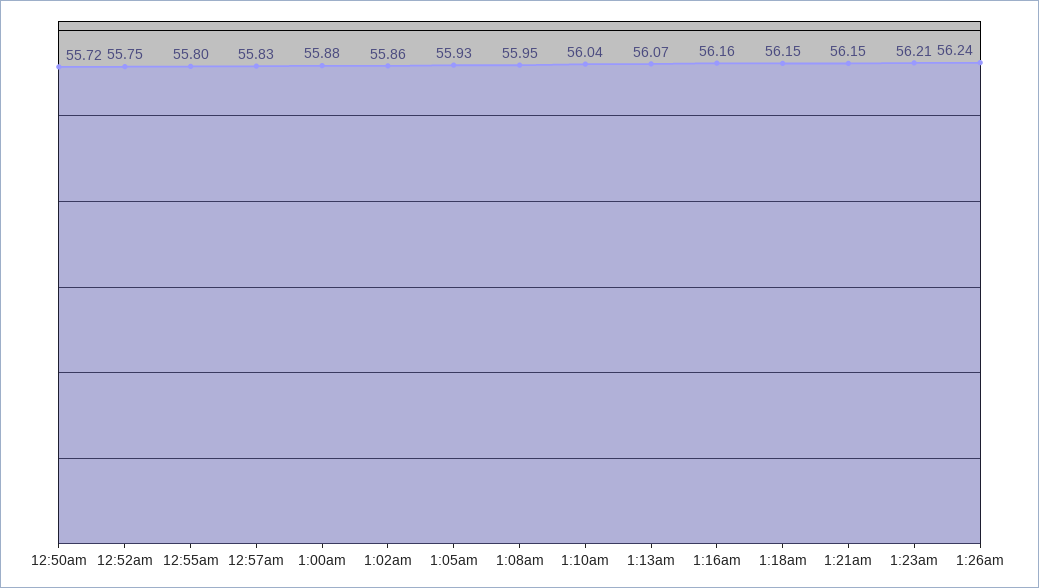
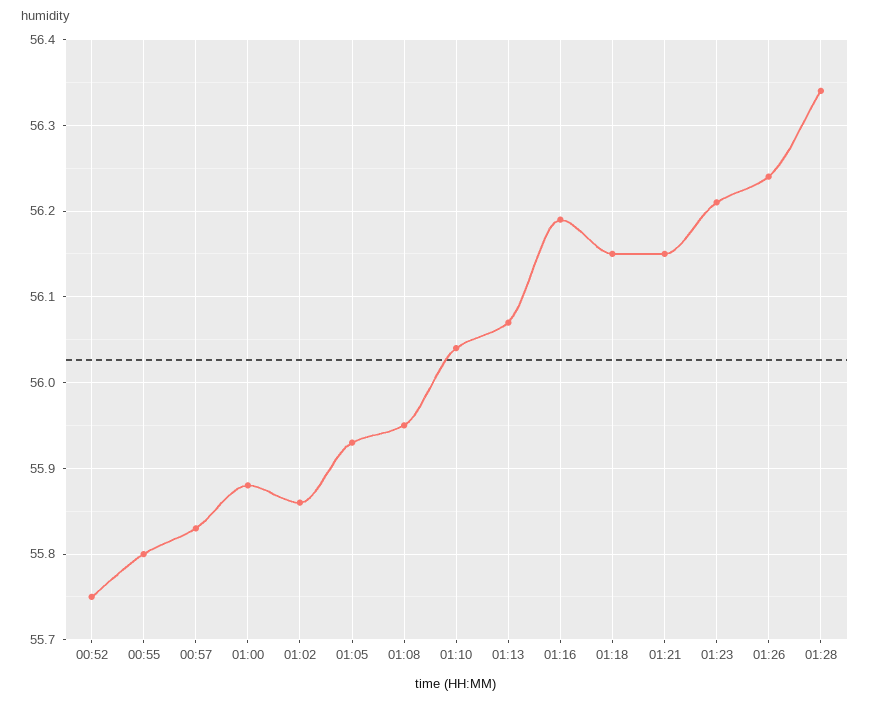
12:50am: 55.72 -> none
1:16am: 56.16 -> 56.19
01:28: none -> 56.34

